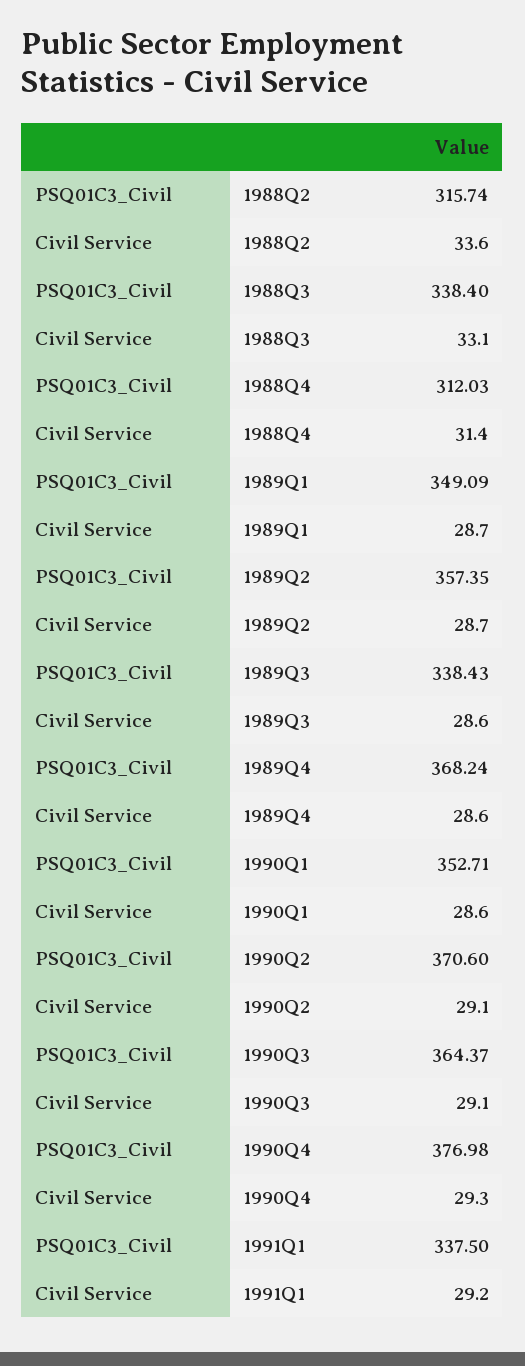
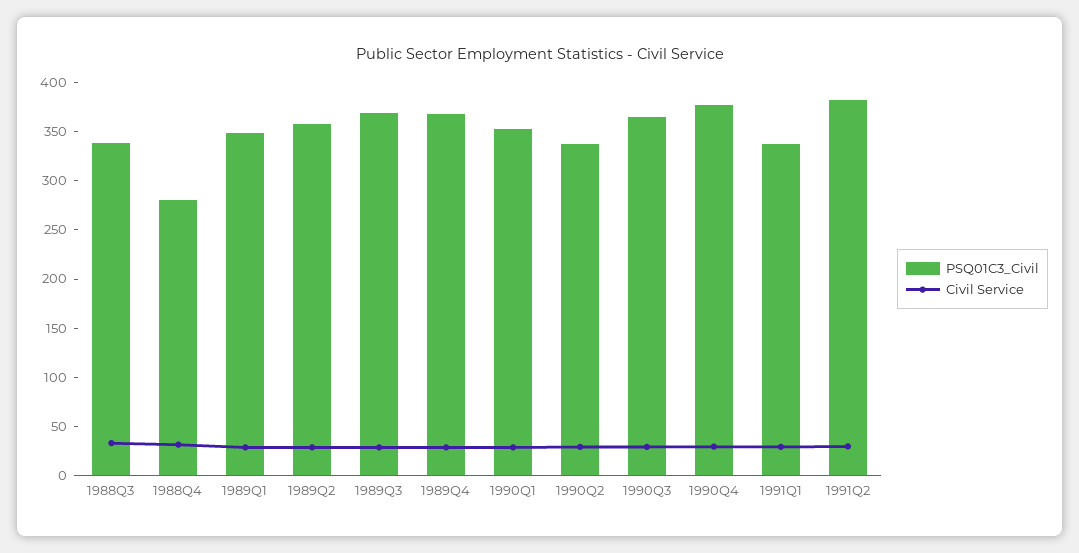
PSQ01C3_Civil, 1988Q2: 315.74 -> none
Civil Service, 1988Q2: 33.6 -> none
PSQ01C3_Civil, 1988Q4: 312.03 -> 280
PSQ01C3_Civil, 1989Q3: 338.43 -> 370
PSQ01C3_Civil, 1990Q2: 370.6 -> 340
PSQ01C3_Civil, 1991Q2: none -> 380
Civil Service, 1991Q2: none -> 30

